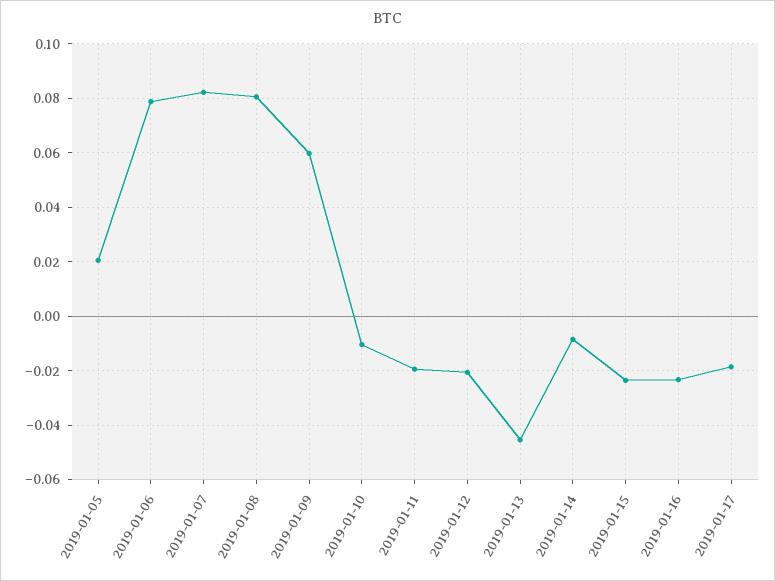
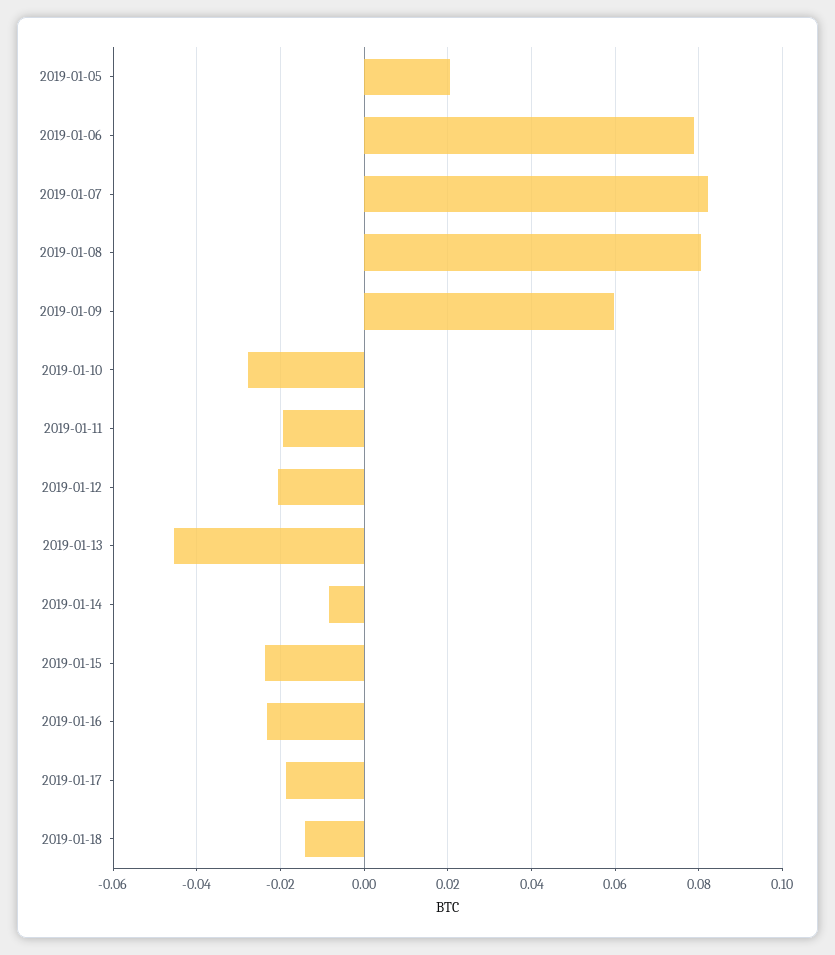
2019-01-10: -0.01 -> -0.028
2019-01-18: none -> -0.014

